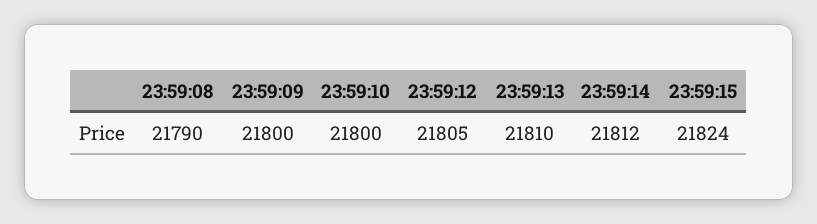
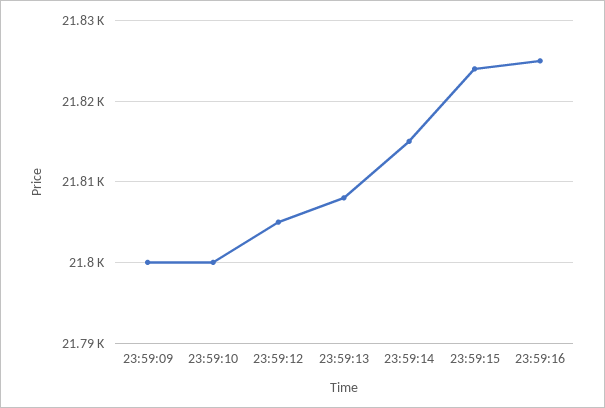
23:59:08: 21790 -> none
23:59:13: 21810 -> 21808
23:59:14: 21812 -> 21815
23:59:16: none -> 21825

